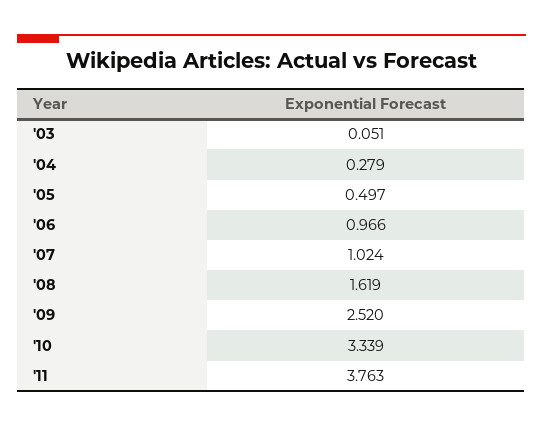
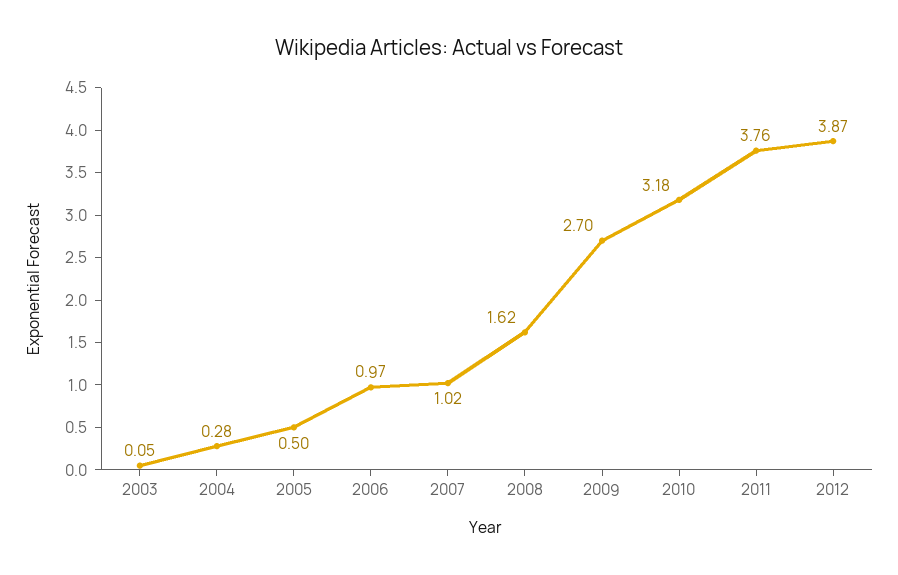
'09: 2.52 -> 2.7
'10: 3.339 -> 3.18
2012: none -> 3.87

